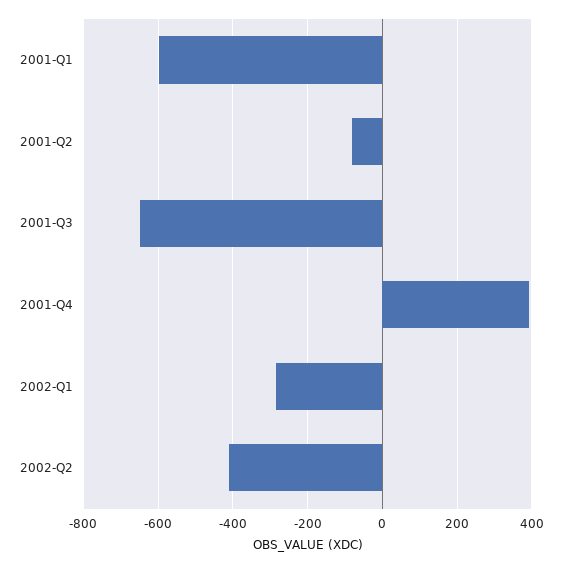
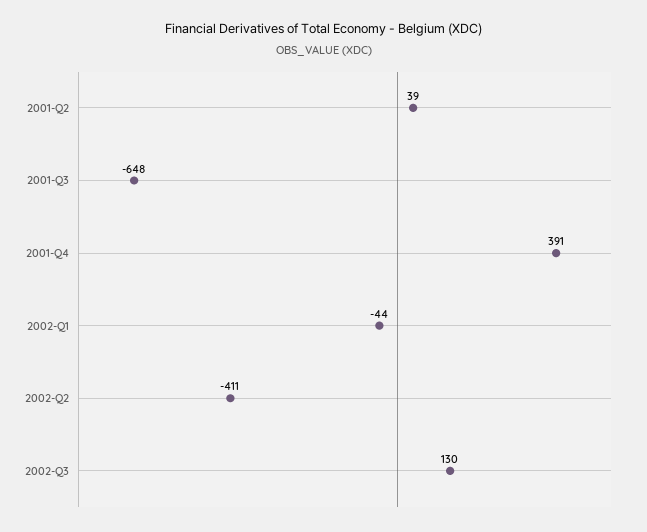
2001-Q1: -600 -> none
2001-Q2: -80 -> 39
2002-Q1: -280 -> -44
2002-Q3: none -> 130

